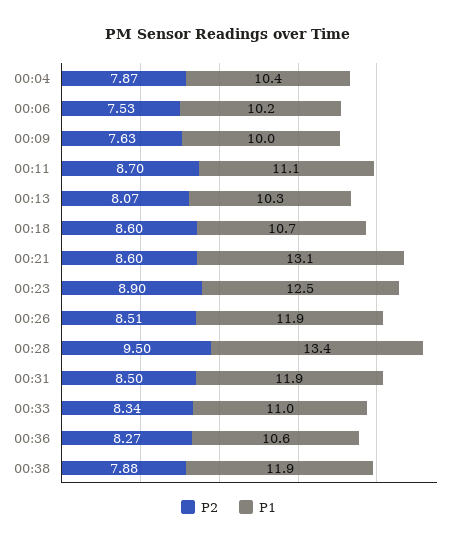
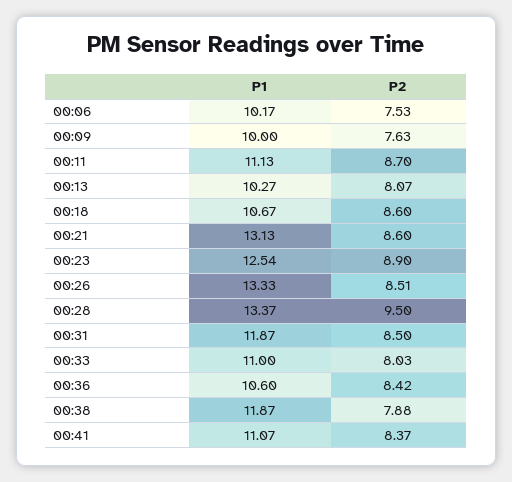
P2, 00:04: 7.87 -> none
P1, 00:04: 10.4 -> none
P1, 00:26: 11.9 -> 13.33
P2, 00:33: 8.34 -> 8.03
P2, 00:36: 8.27 -> 8.42
P1, 00:41: none -> 11.07
P2, 00:41: none -> 8.37

